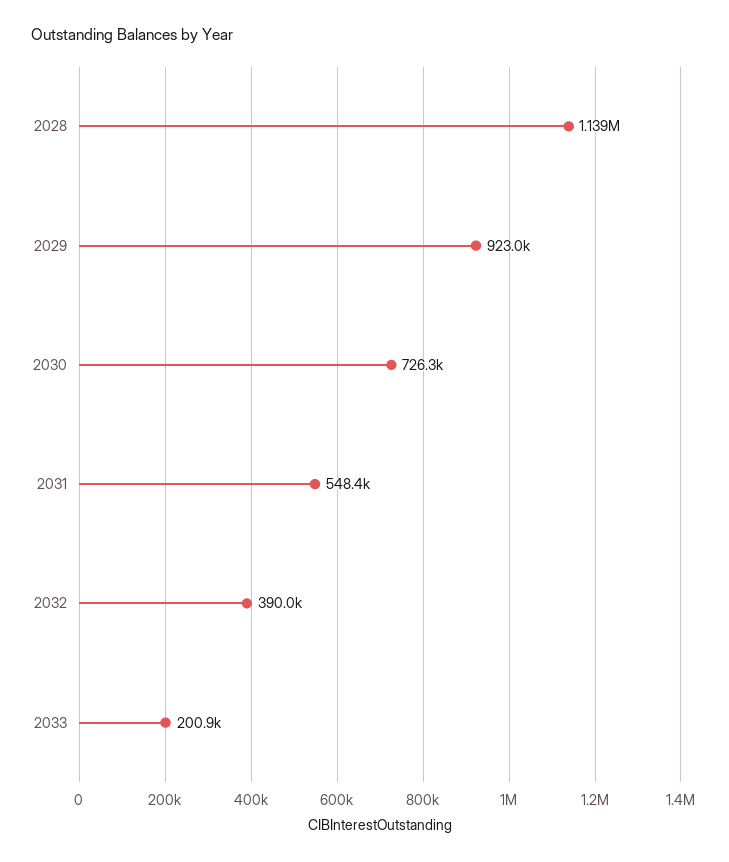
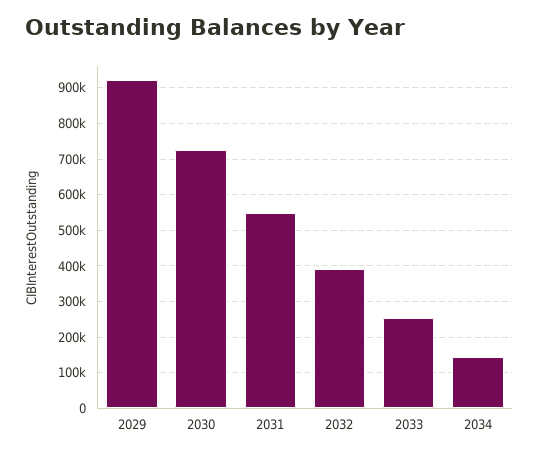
2028: 1139000 -> none
2033: 200900 -> 260000
2034: none -> 140000

